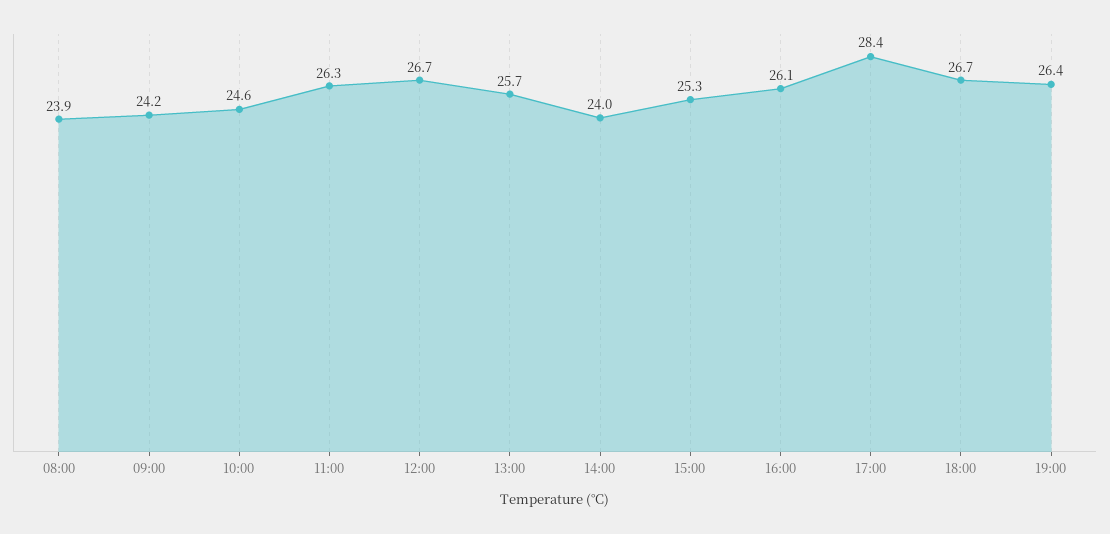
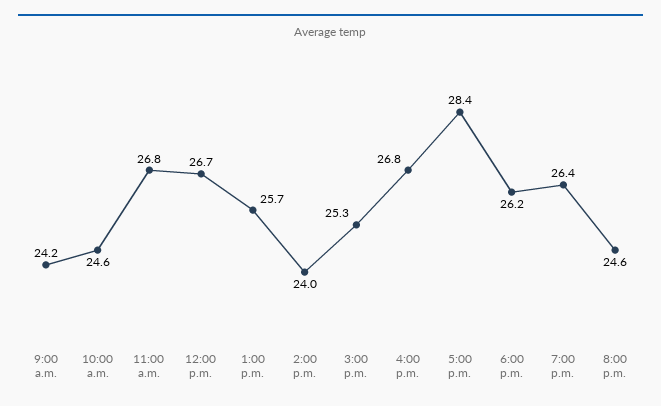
08:00: 23.9 -> none
11:00: 26.3 -> 26.8
16:00: 26.1 -> 26.8
18:00: 26.7 -> 26.2
8:00 p.m.: none -> 24.6

